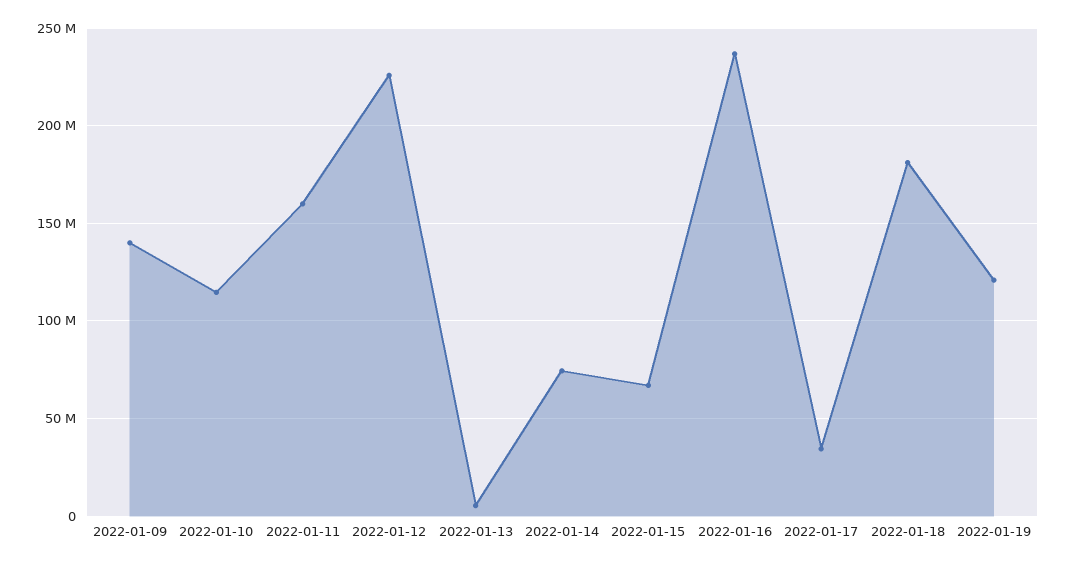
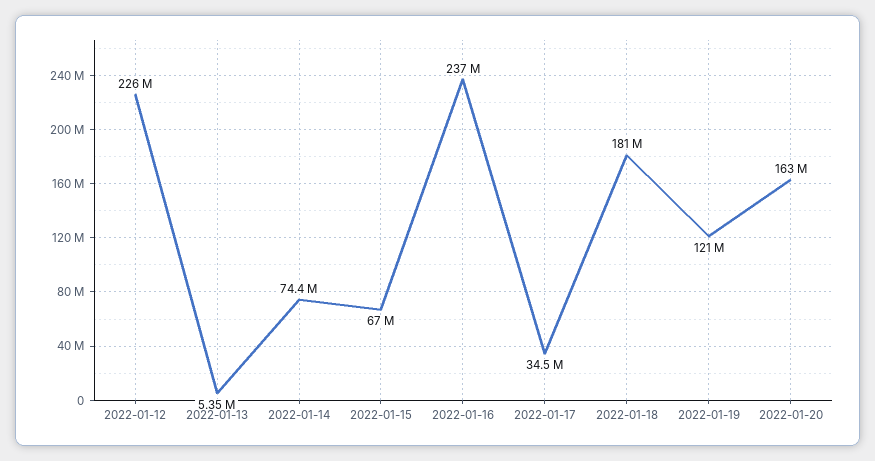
2022-01-09: 140000000 -> none
2022-01-10: 115000000 -> none
2022-01-11: 160000000 -> none
2022-01-20: none -> 163000000

